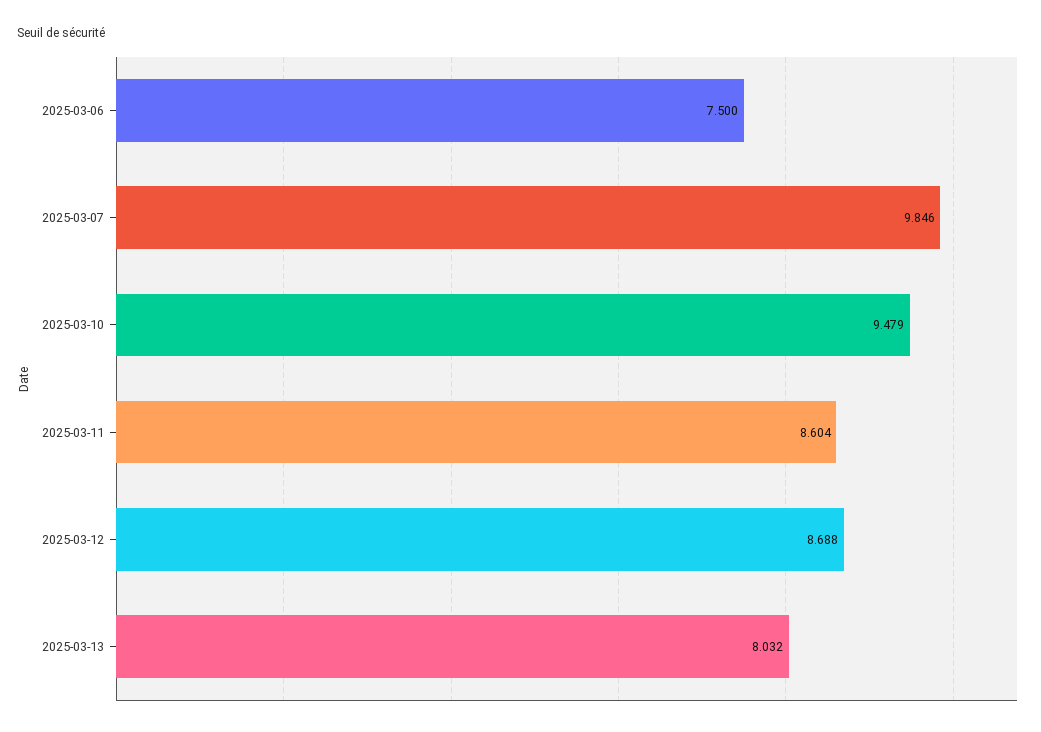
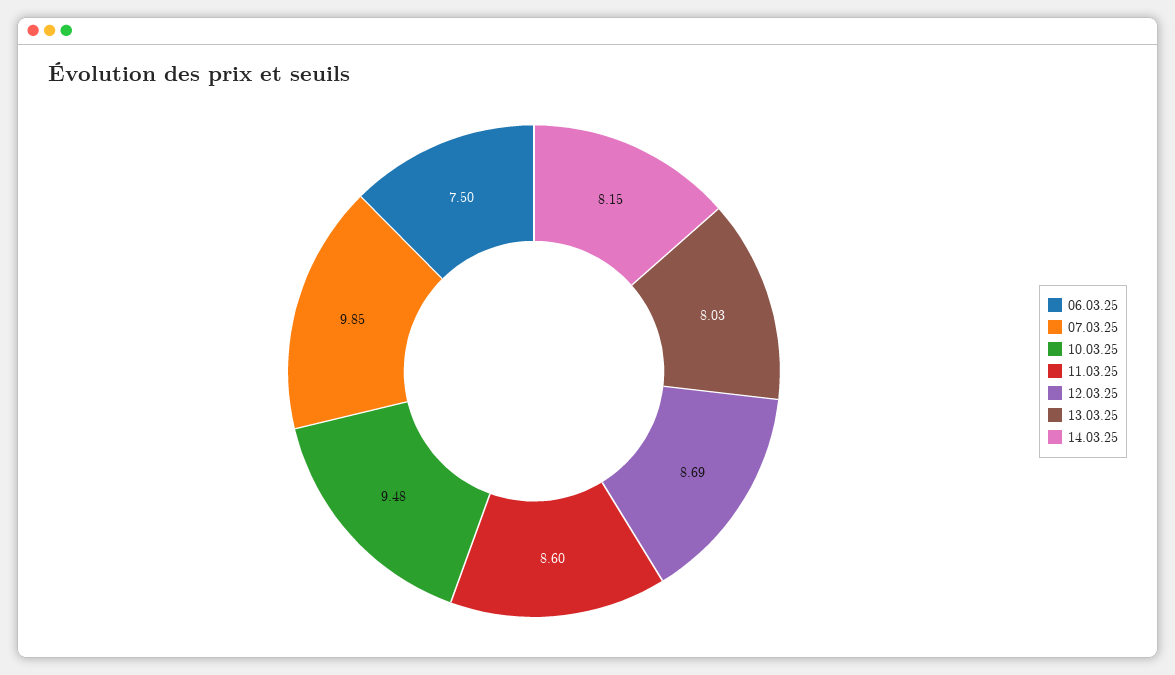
14.03.25: none -> 8.15

